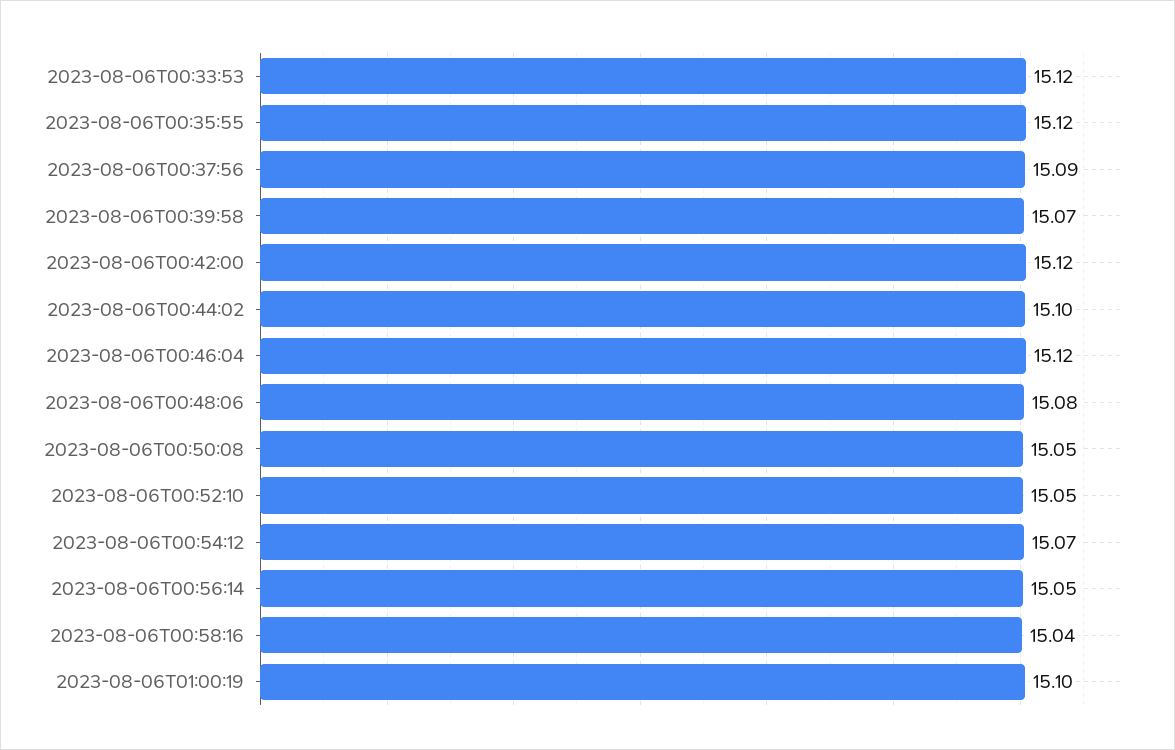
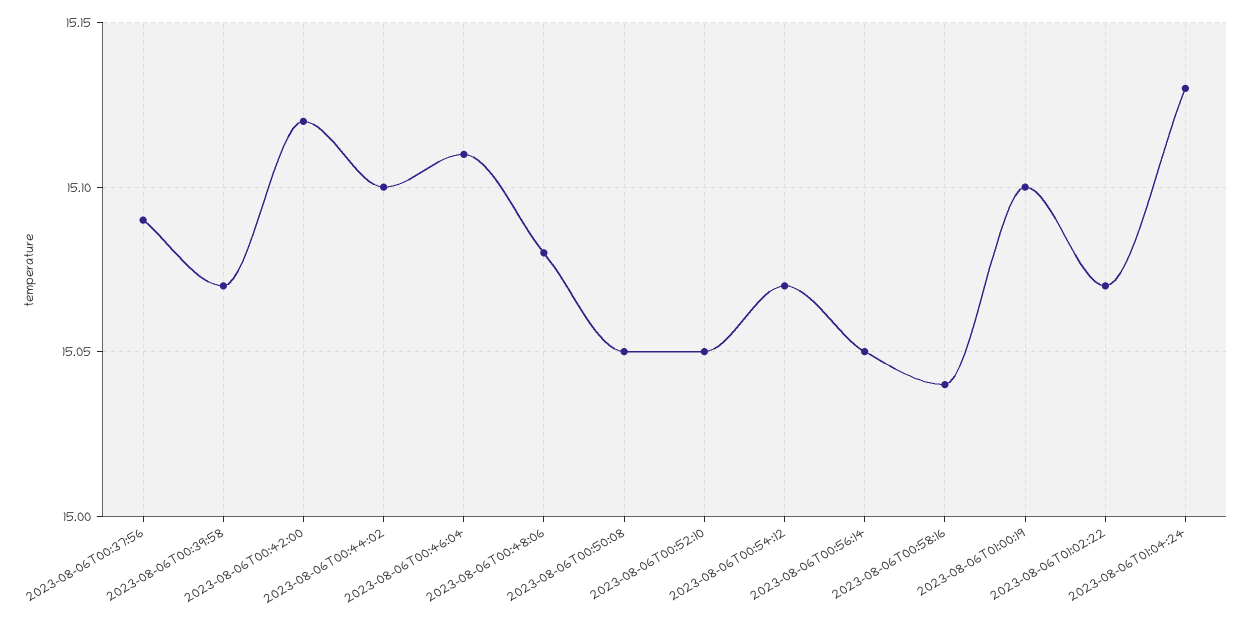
2023-08-06T00:33:53: 15.12 -> none
2023-08-06T00:35:55: 15.12 -> none
2023-08-06T00:46:04: 15.12 -> 15.11
2023-08-06T01:02:22: none -> 15.07
2023-08-06T01:04:24: none -> 15.13

